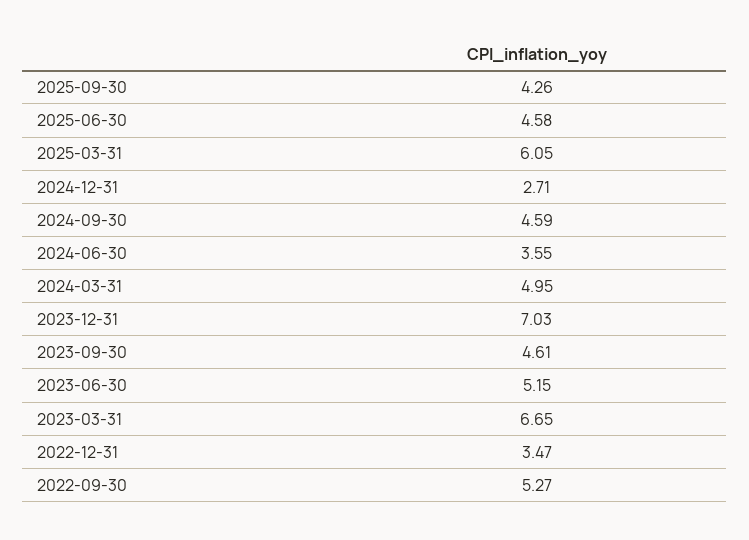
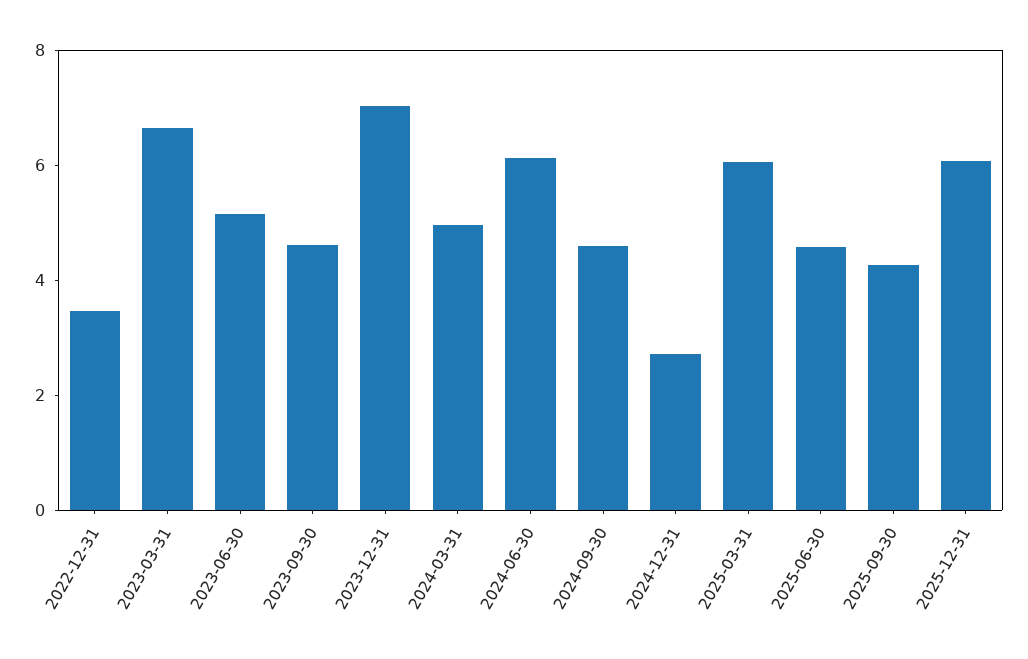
2024-06-30: 3.55 -> 6
2022-09-30: 5.27 -> none
2025-12-31: none -> 6

